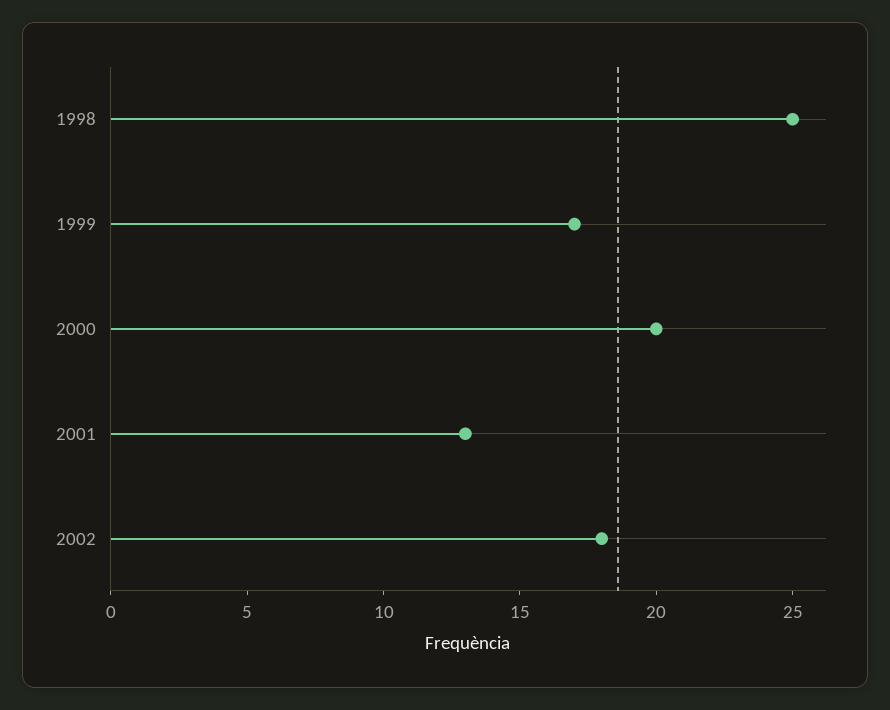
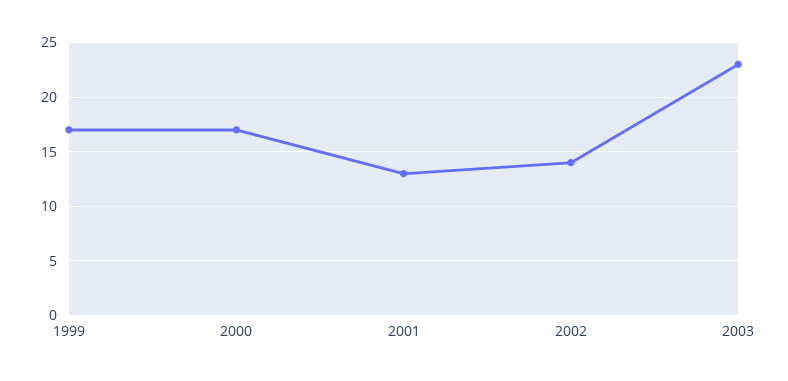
1998: 25 -> none
2000: 20 -> 17
2002: 18 -> 14
2003: none -> 23

